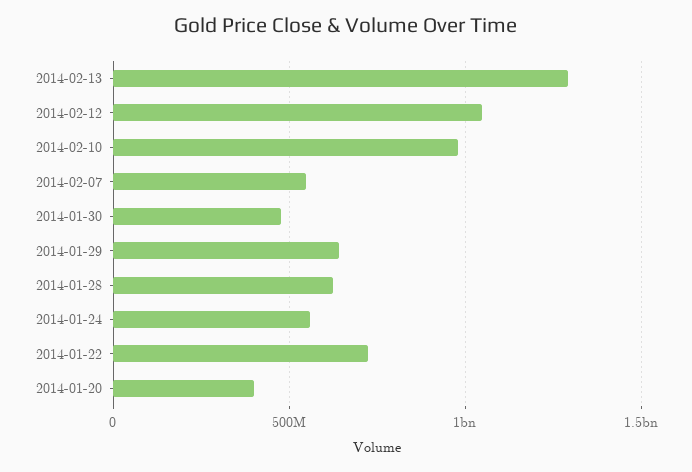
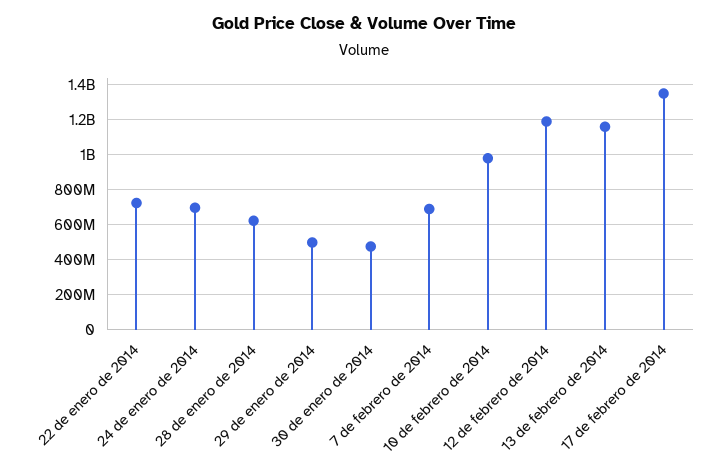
2014-02-13: 1300000000 -> 1150000000
2014-02-12: 1050000000 -> 1200000000
2014-02-07: 550000000 -> 700000000
2014-01-29: 650000000 -> 500000000
2014-01-24: 550000000 -> 700000000
2014-01-20: 400000000 -> none
17 de febrero de 2014: none -> 1350000000

